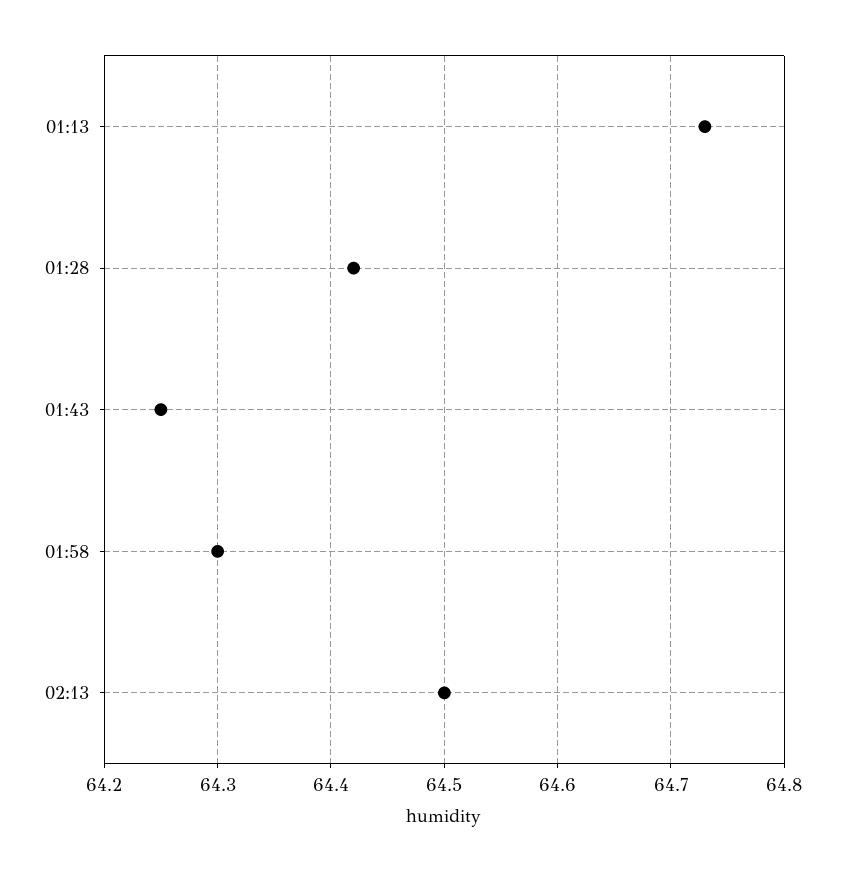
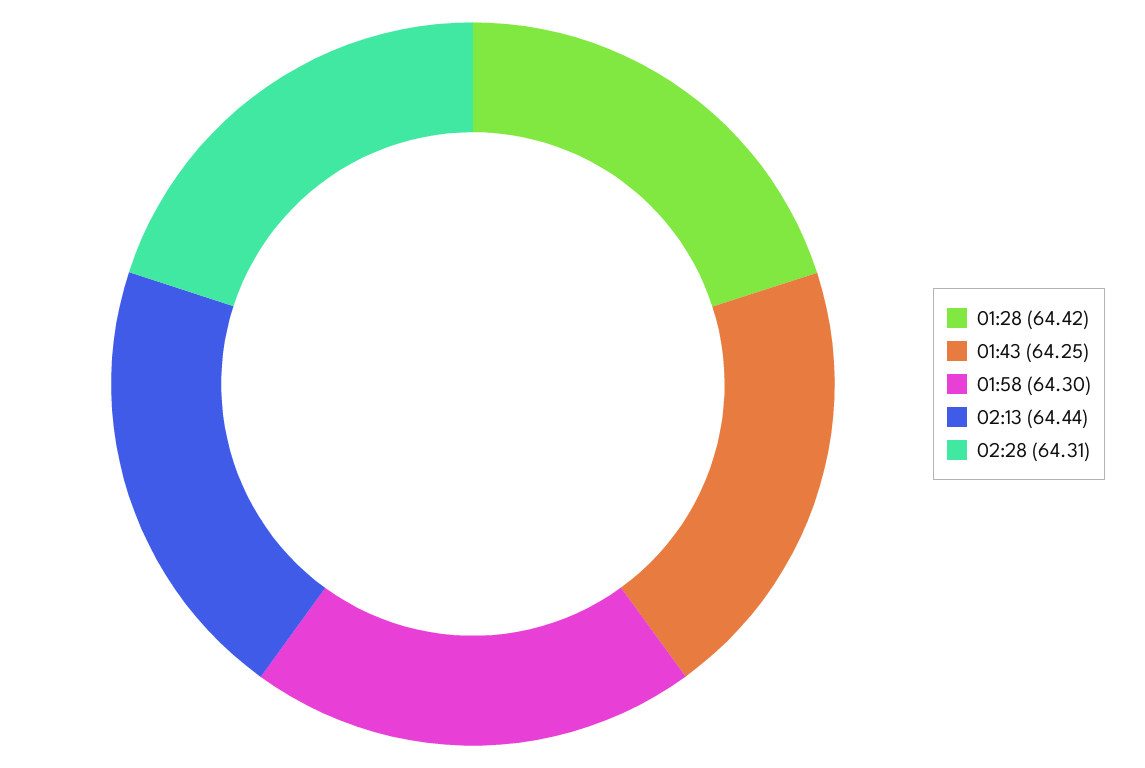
01:13: 64.73 -> none
02:13: 64.5 -> 64.44
02:28: none -> 64.31

